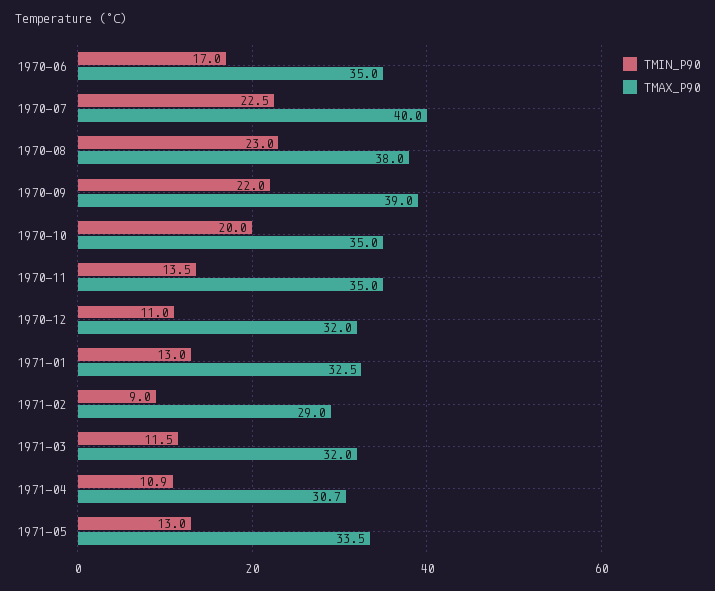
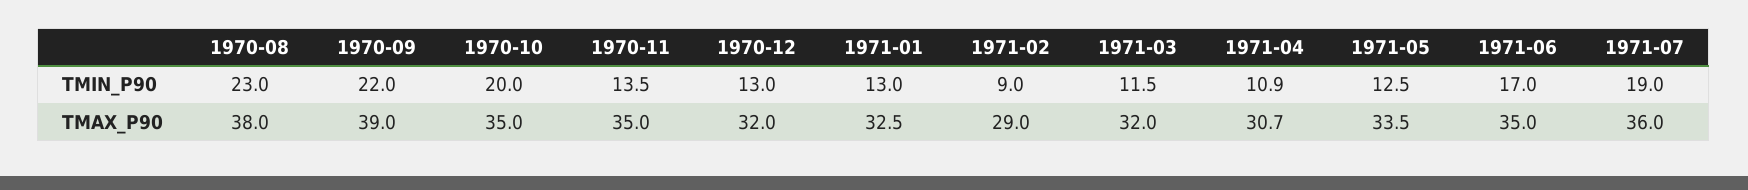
TMIN_P90, 1970-06: 17 -> none
TMAX_P90, 1970-06: 35 -> none
TMIN_P90, 1970-07: 22.5 -> none
TMAX_P90, 1970-07: 40 -> none
TMIN_P90, 1970-12: 11 -> 13
TMIN_P90, 1971-05: 13 -> 12.5
TMIN_P90, 1971-06: none -> 17
TMIN_P90, 1971-07: none -> 19
TMAX_P90, 1971-06: none -> 35
TMAX_P90, 1971-07: none -> 36

